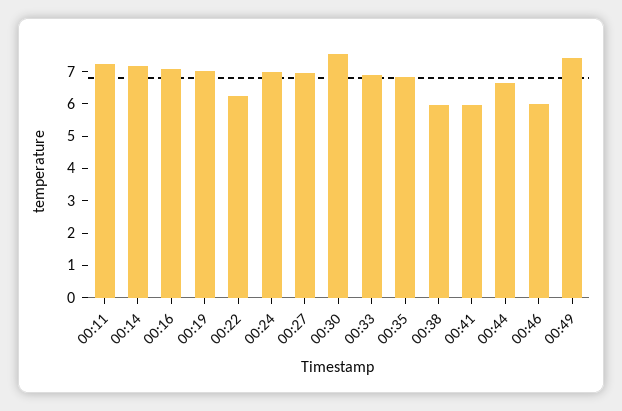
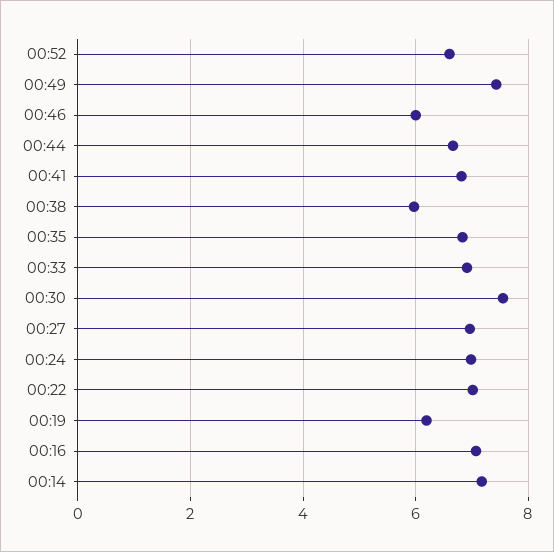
00:11: 7.25 -> none
00:19: 7 -> 6.2
00:22: 6.25 -> 7
00:41: 6 -> 6.8
00:52: none -> 6.6

